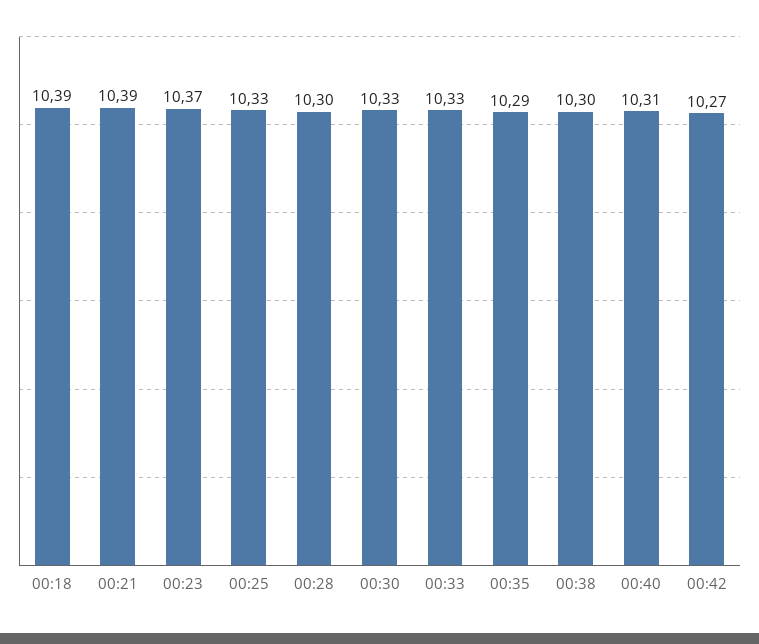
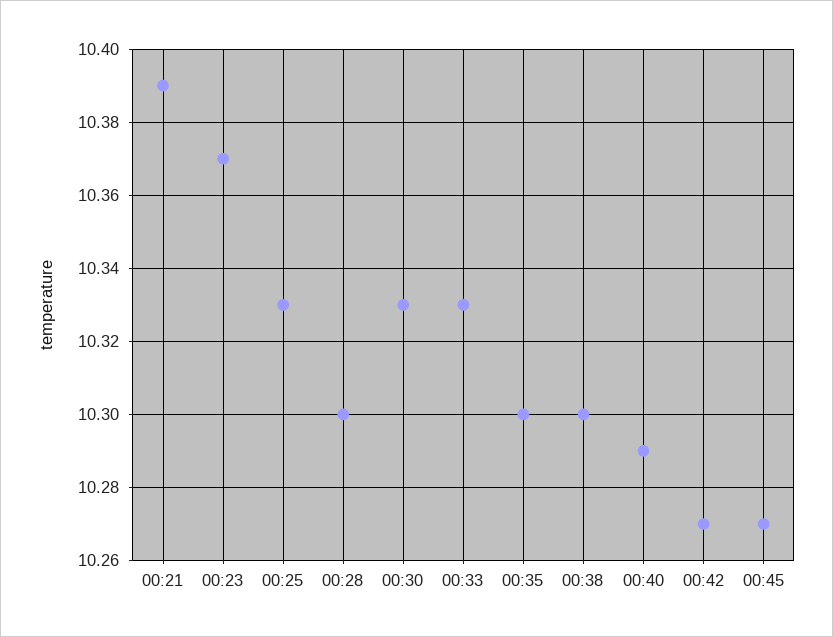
00:18: 10.39 -> none
00:35: 10.29 -> 10.3
00:40: 10.31 -> 10.29
00:45: none -> 10.27

